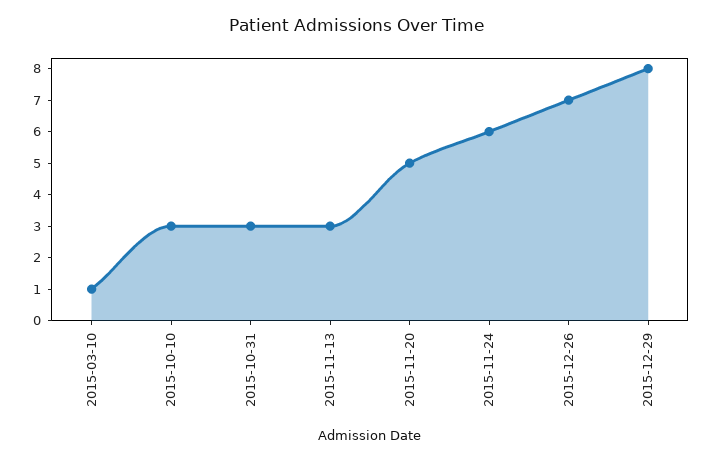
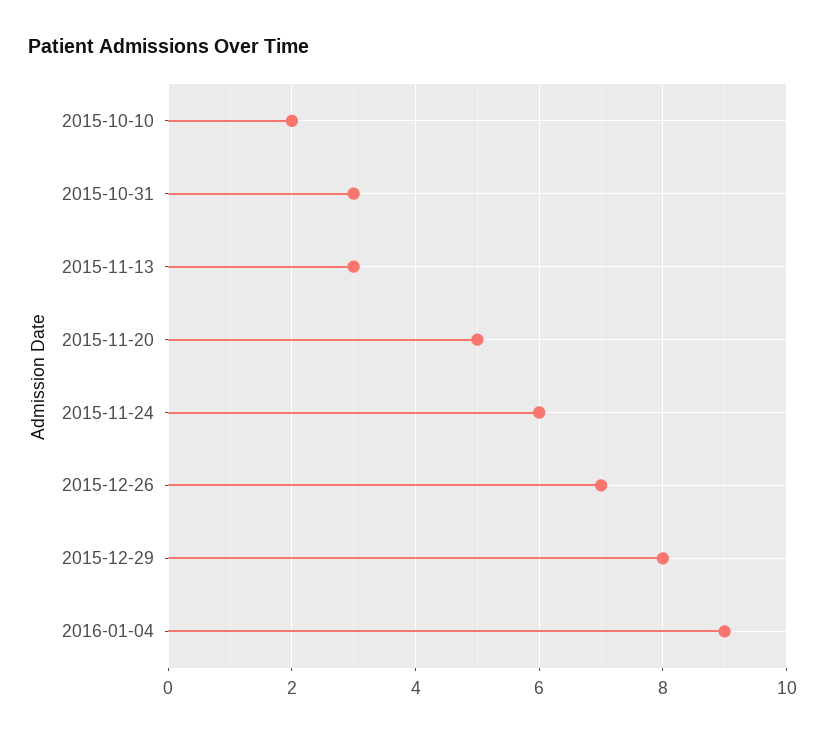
2015-03-10: 1 -> none
2015-10-10: 3 -> 2
2016-01-04: none -> 9

